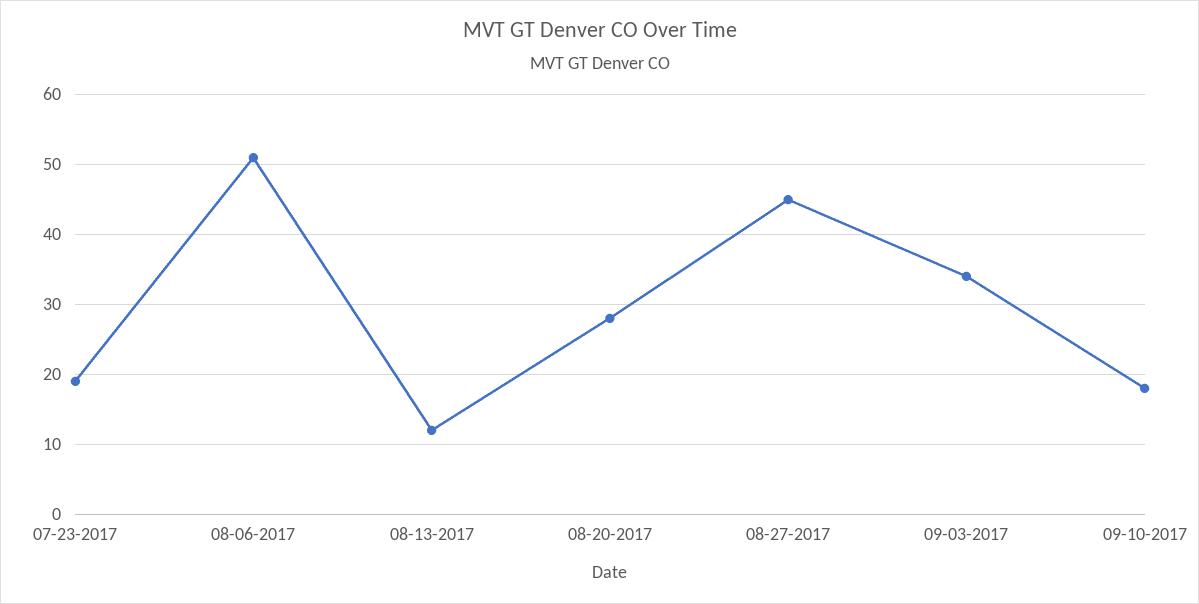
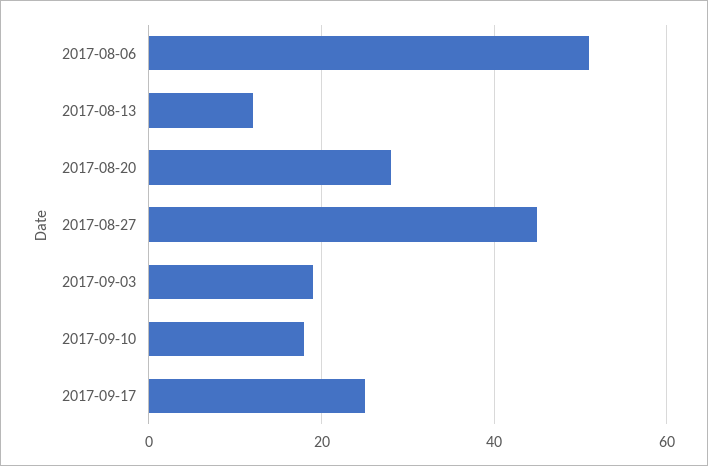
07-23-2017: 19 -> none
09-03-2017: 34 -> 20
2017-09-17: none -> 25

